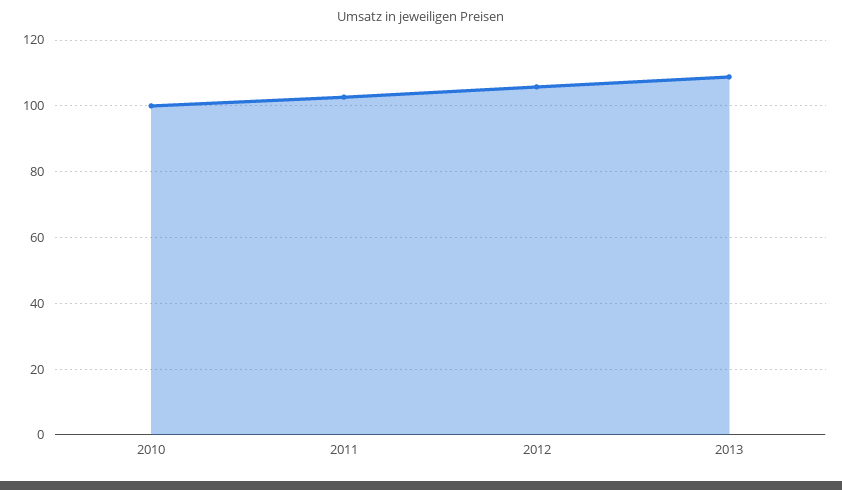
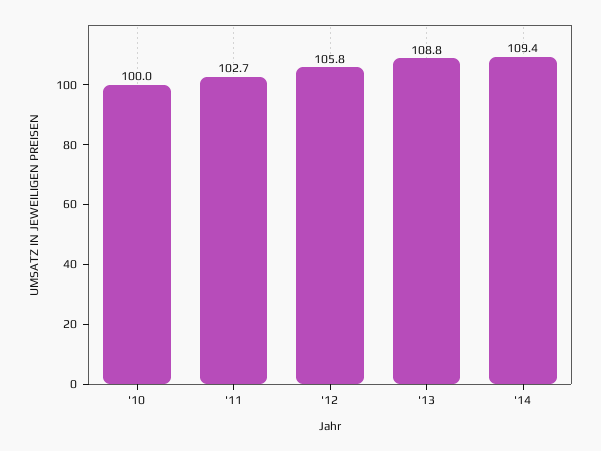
'14: none -> 109.4

